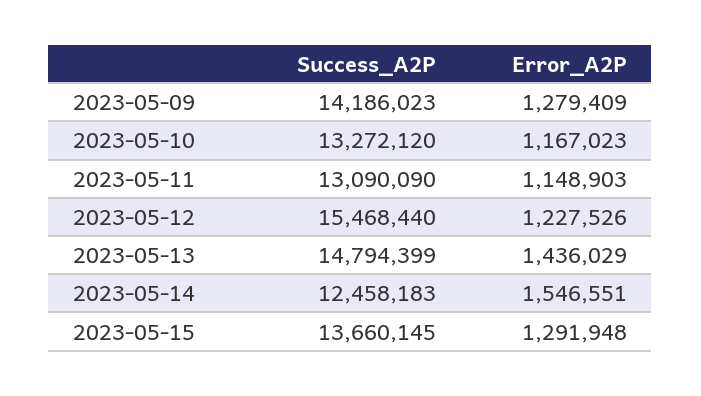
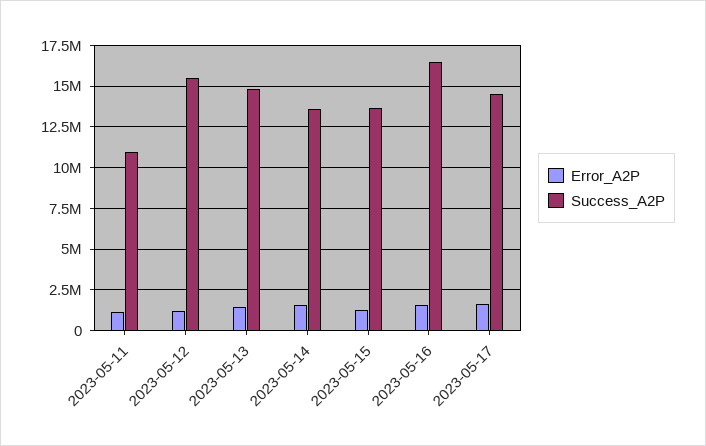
Success_A2P, 2023-05-09: 14186023 -> none
Error_A2P, 2023-05-09: 1279409 -> none
Success_A2P, 2023-05-10: 13272120 -> none
Error_A2P, 2023-05-10: 1167023 -> none
Success_A2P, 2023-05-11: 13090090 -> 11000000
Success_A2P, 2023-05-14: 12458183 -> 13500000
Error_A2P, 2023-05-16: none -> 1500000
Success_A2P, 2023-05-16: none -> 16500000
Error_A2P, 2023-05-17: none -> 1500000
Success_A2P, 2023-05-17: none -> 14500000

